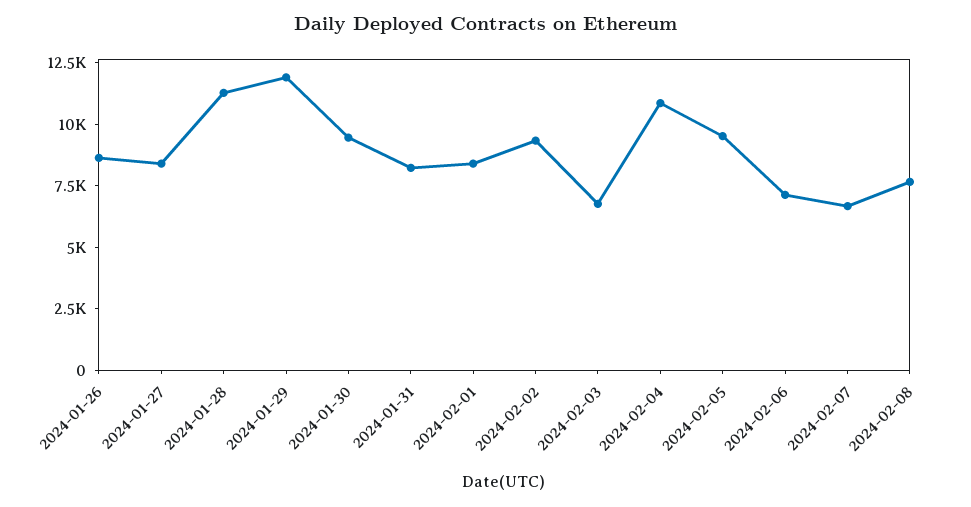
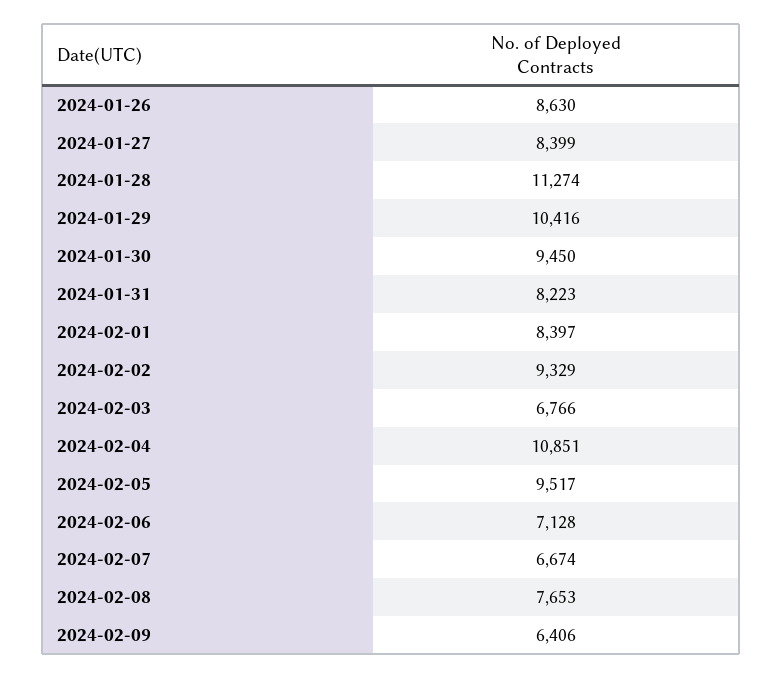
2024-01-29: 12000 -> 10416
2024-02-09: none -> 6406

